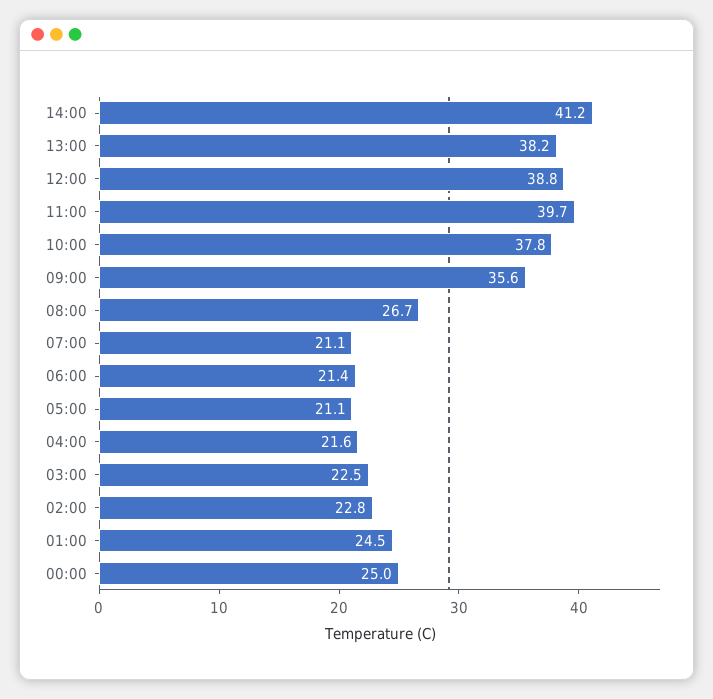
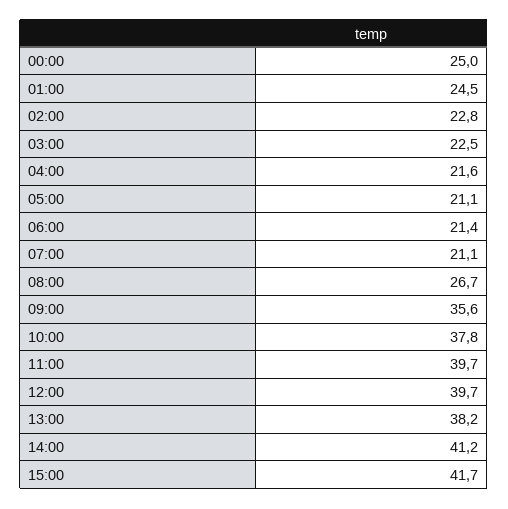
12:00: 38.8 -> 39.7
15:00: none -> 41.7

